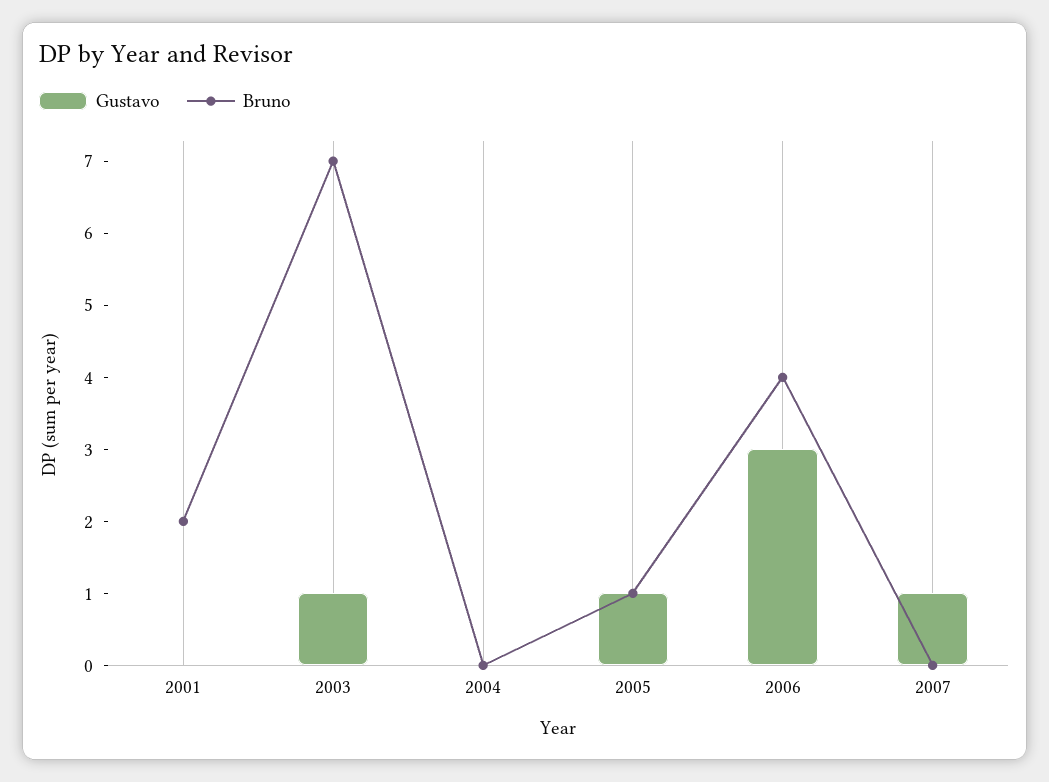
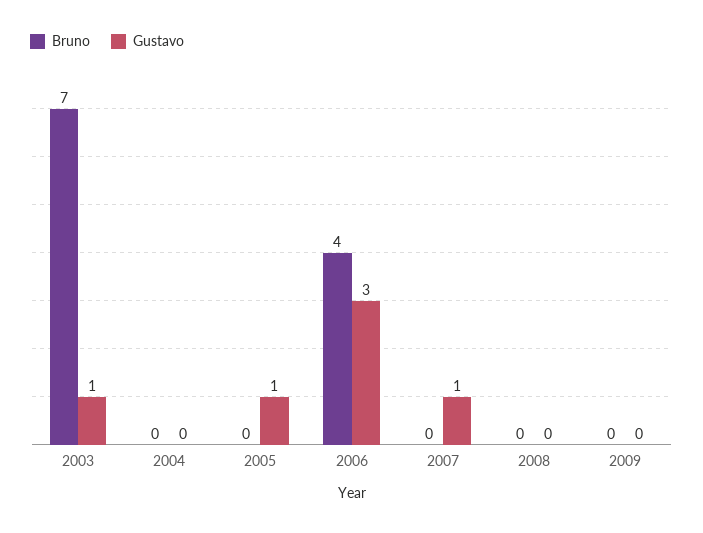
Gustavo, 2001: 0 -> none
Bruno, 2001: 2 -> none
Bruno, 2005: 1 -> 0
Bruno, 2008: none -> 0
Gustavo, 2008: none -> 0
Bruno, 2009: none -> 0
Gustavo, 2009: none -> 0

